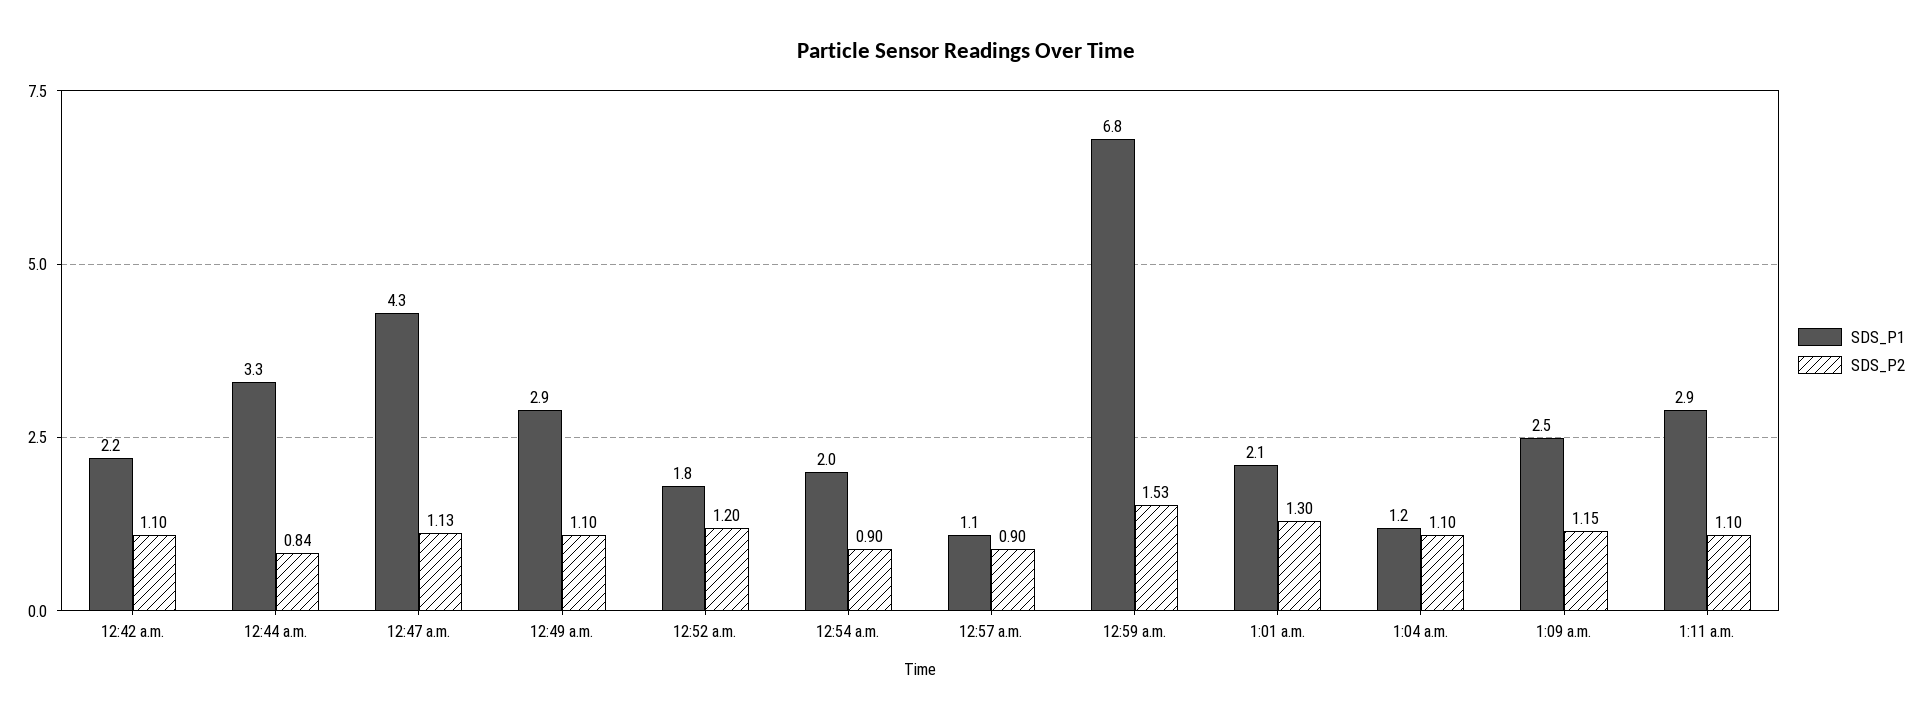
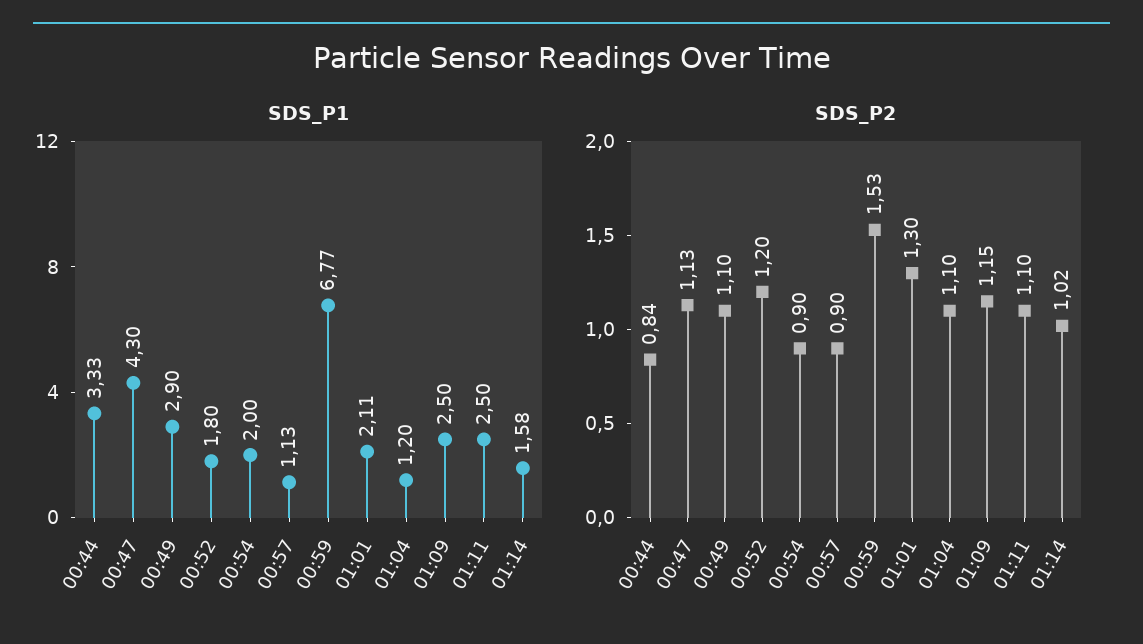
SDS_P1, 12:42 a.m.: 2.2 -> none
SDS_P2, 12:42 a.m.: 1.1 -> none
SDS_P1, 1:11 a.m.: 2.9 -> 2.5
SDS_P1, 01:14: none -> 1.58
SDS_P2, 01:14: none -> 1.02

